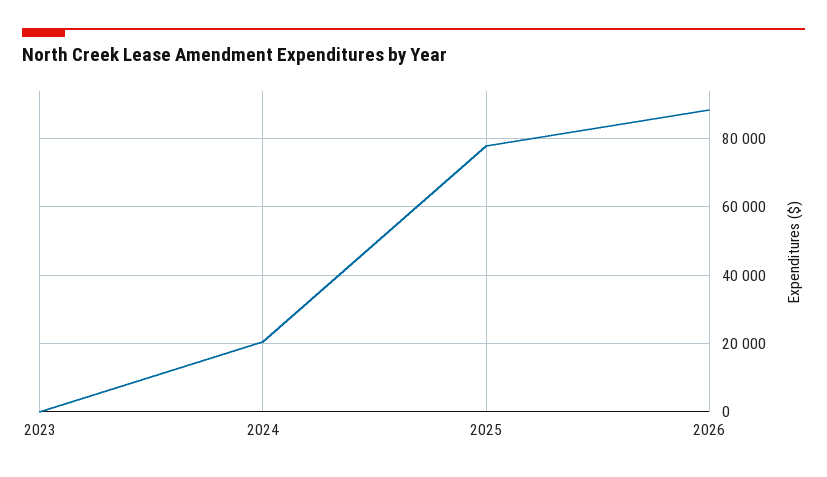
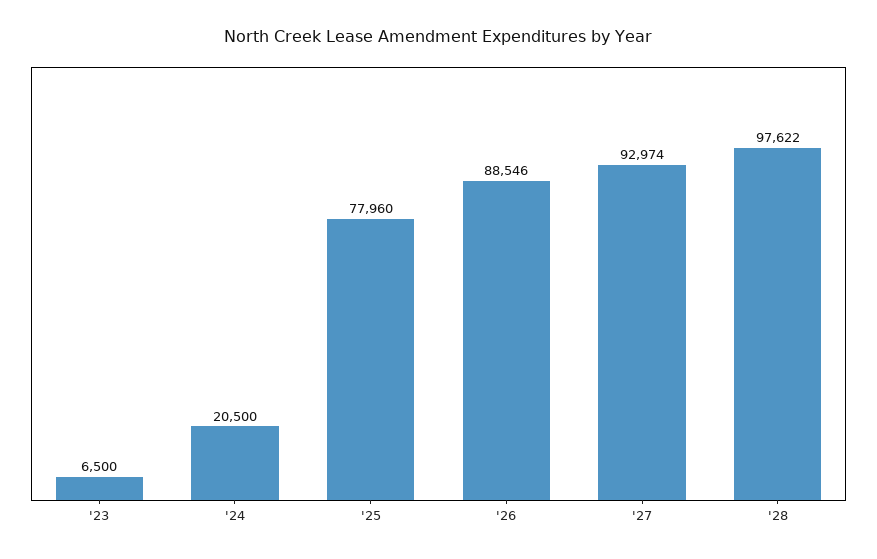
2023: 0 -> 6500
'27: none -> 92974
'28: none -> 97622

